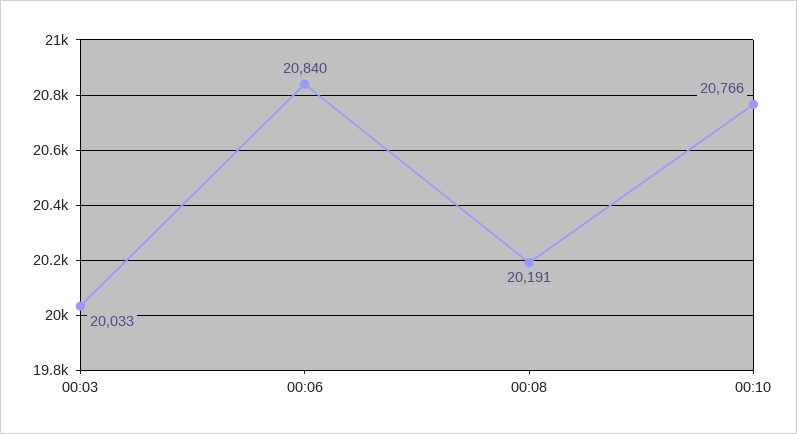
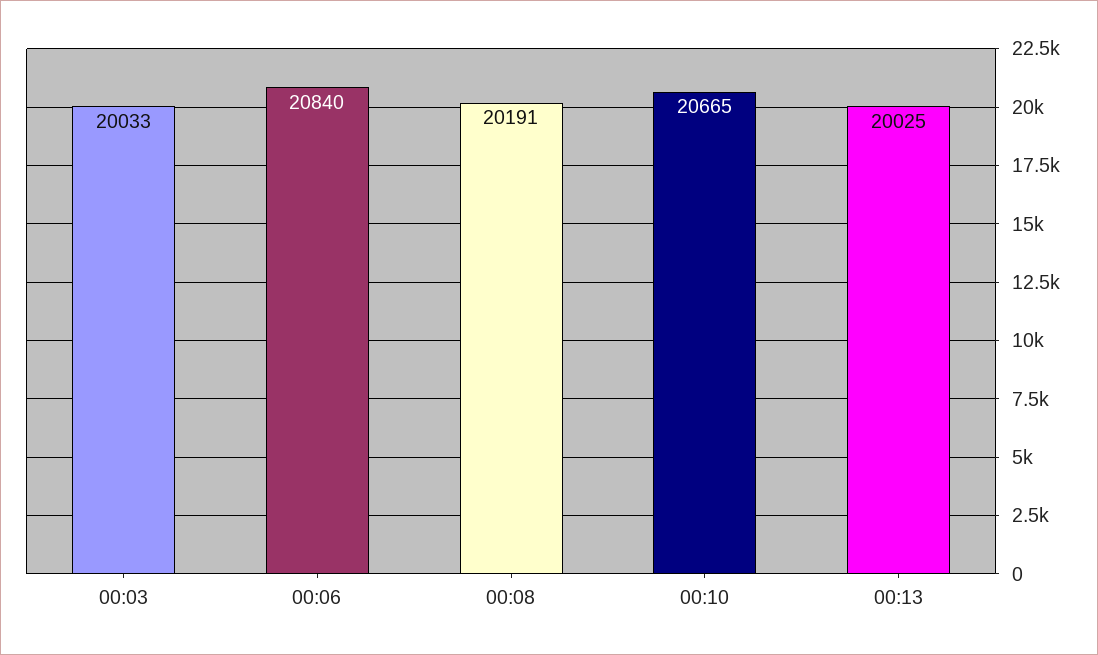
00:10: 20766 -> 20665
00:13: none -> 20025

